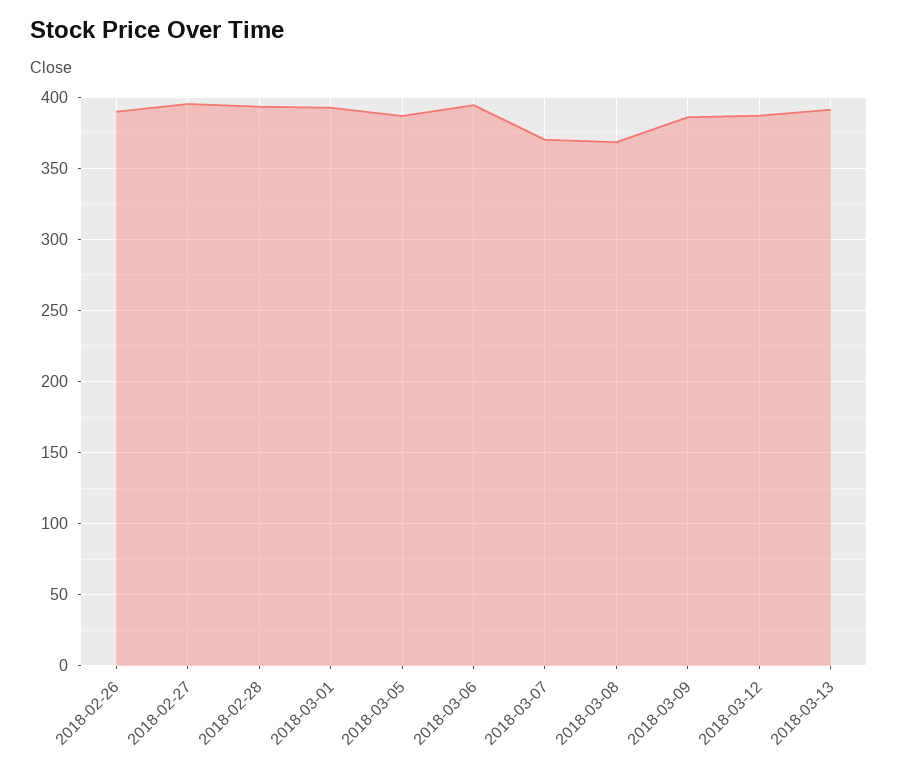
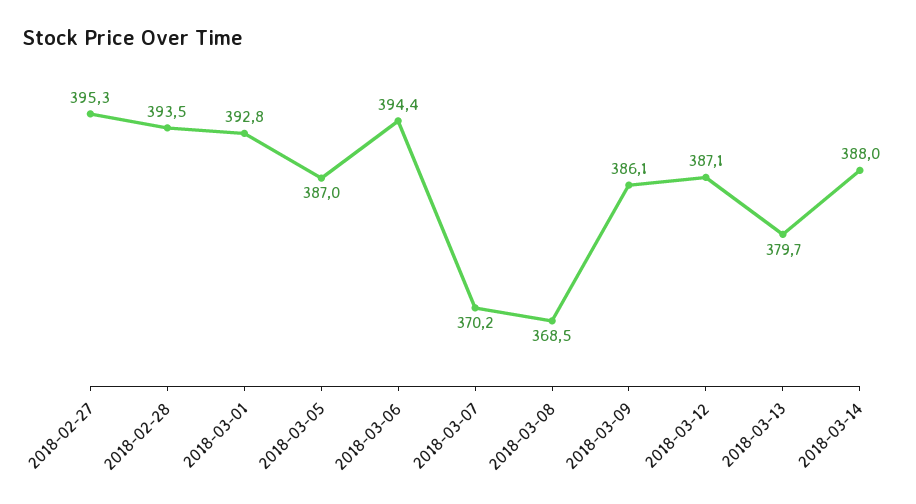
2018-02-26: 390 -> none
2018-03-13: 390 -> 379.7
2018-03-14: none -> 388

